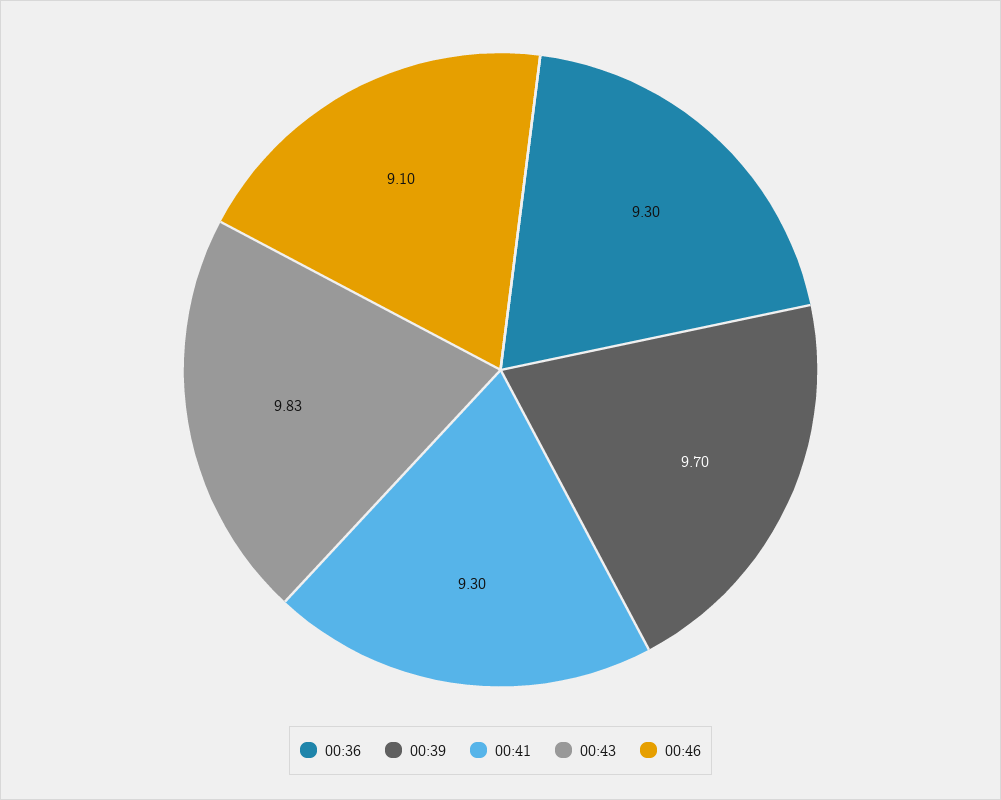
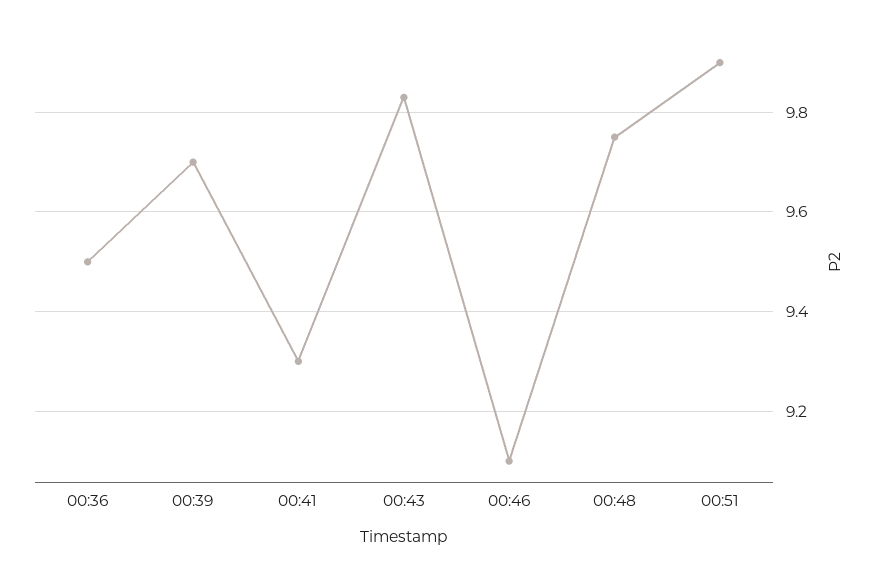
00:36: 9.3 -> 9.5
00:48: none -> 9.75
00:51: none -> 9.9

